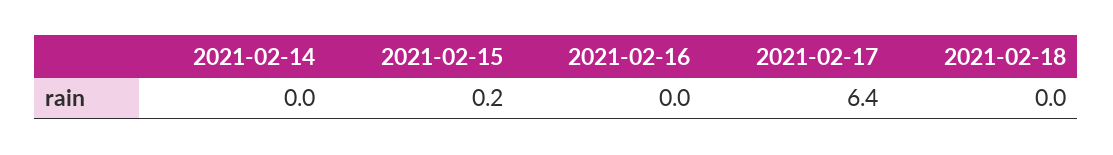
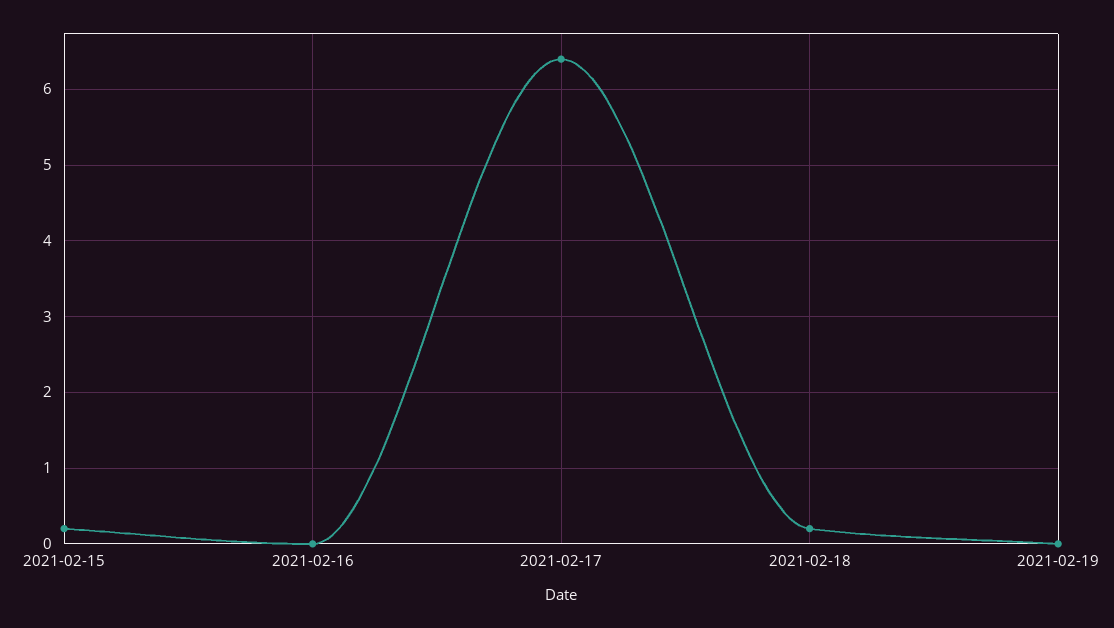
2021-02-14: 0 -> none
2021-02-18: 0 -> 0.2
2021-02-19: none -> 0

